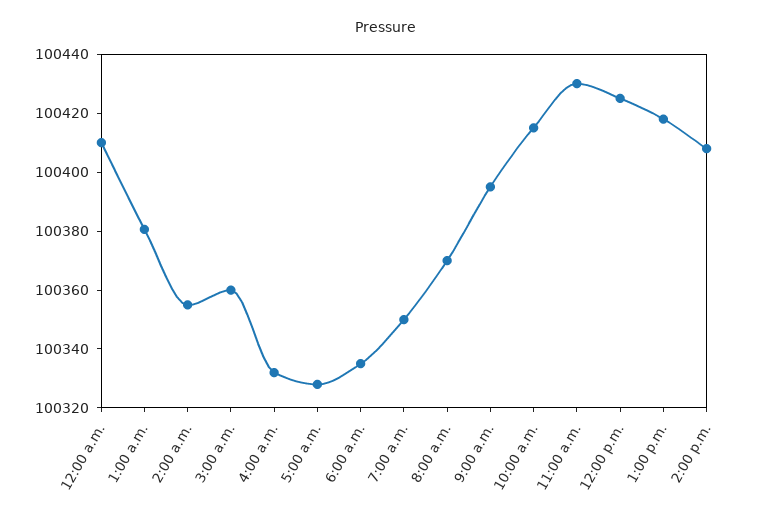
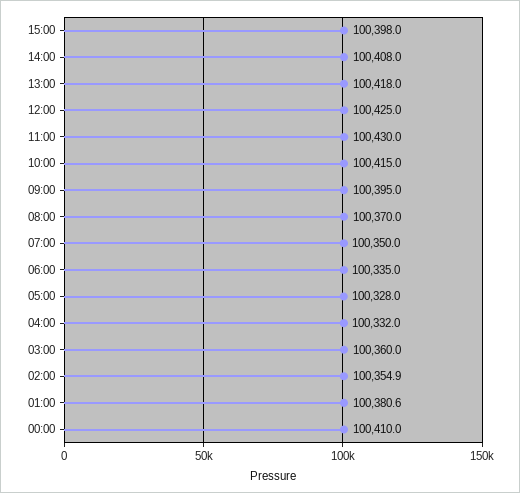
15:00: none -> 100398

